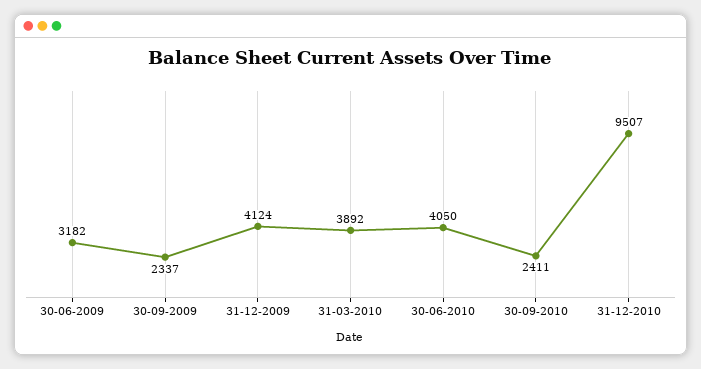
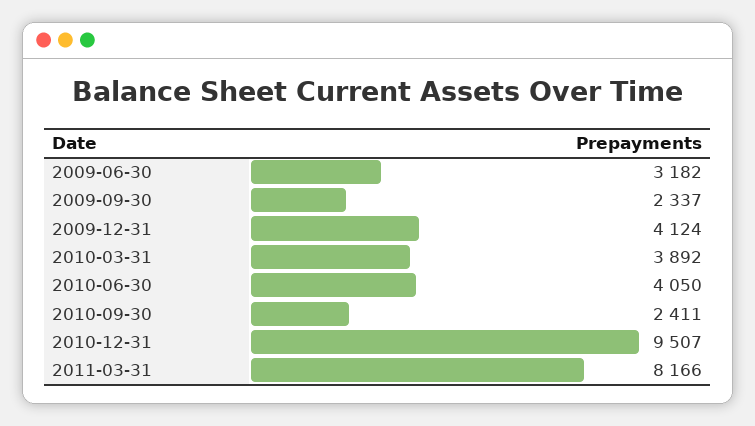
2011-03-31: none -> 8166

